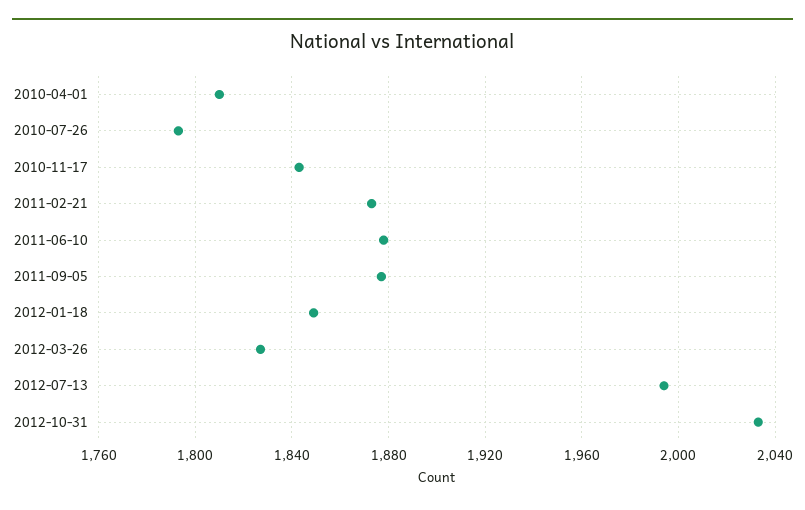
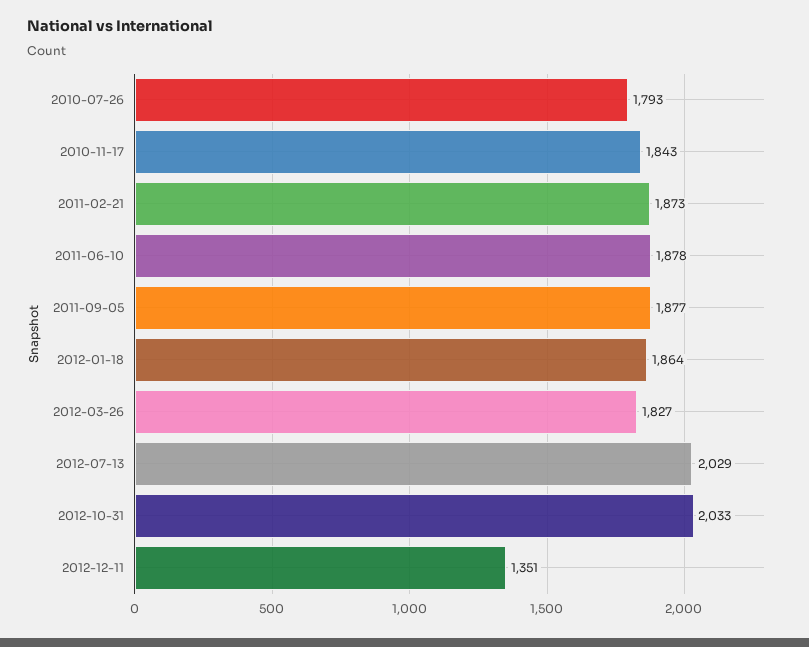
2010-04-01: 1810 -> none
2012-01-18: 1850 -> 1864
2012-07-13: 1995 -> 2029
2012-12-11: none -> 1351

